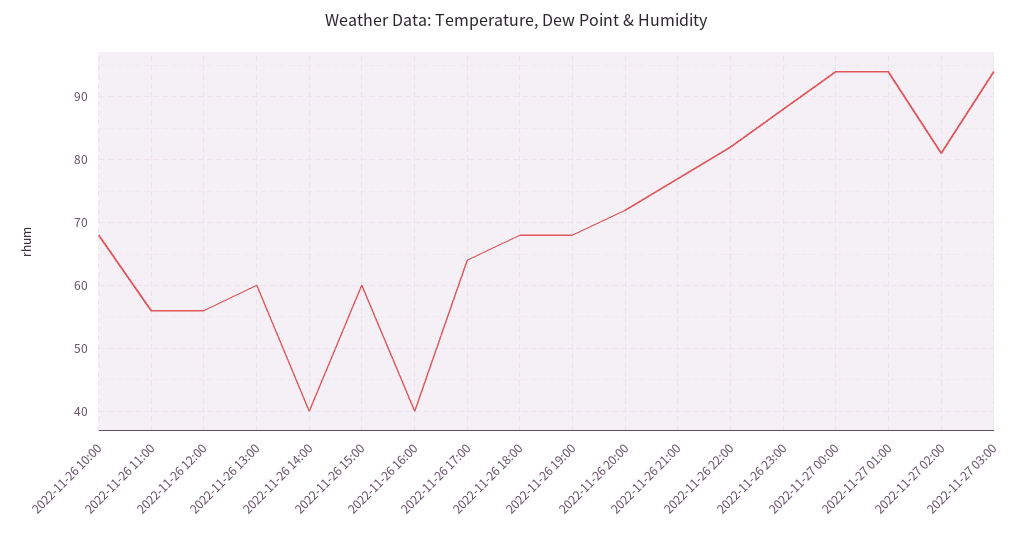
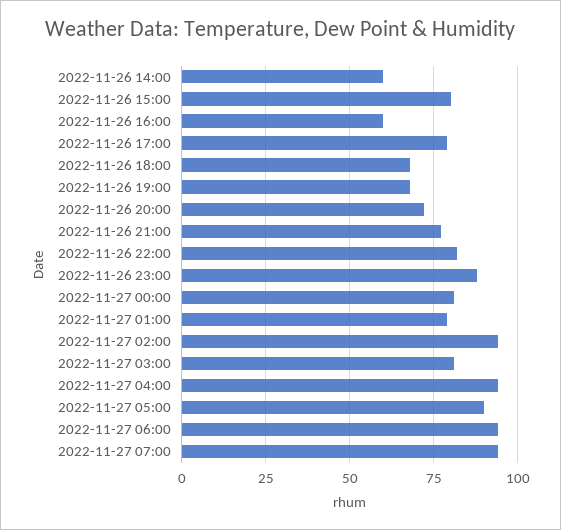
2022-11-26 10:00: 68 -> none
2022-11-26 11:00: 56 -> none
2022-11-26 12:00: 56 -> none
2022-11-26 13:00: 60 -> none
2022-11-26 14:00: 40 -> 60
2022-11-26 15:00: 60 -> 80
2022-11-26 16:00: 40 -> 60
2022-11-26 17:00: 64 -> 80
2022-11-27 00:00: 94 -> 80
2022-11-27 01:00: 94 -> 80
2022-11-27 02:00: 81 -> 95
2022-11-27 03:00: 94 -> 80
2022-11-27 04:00: none -> 95
2022-11-27 05:00: none -> 90
2022-11-27 06:00: none -> 95
2022-11-27 07:00: none -> 95

